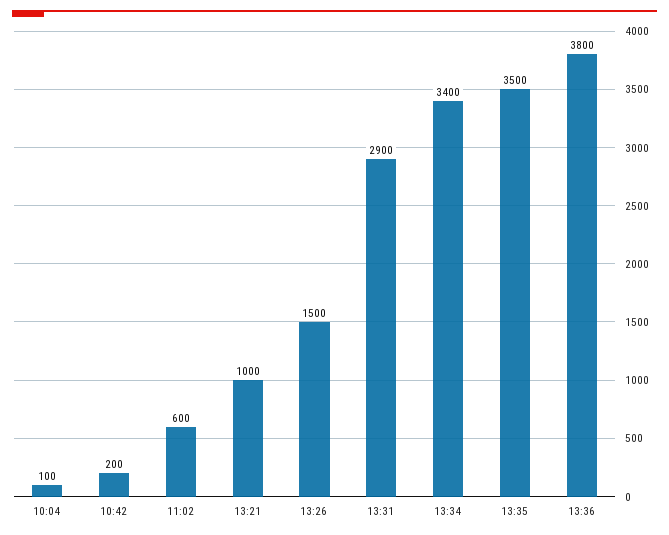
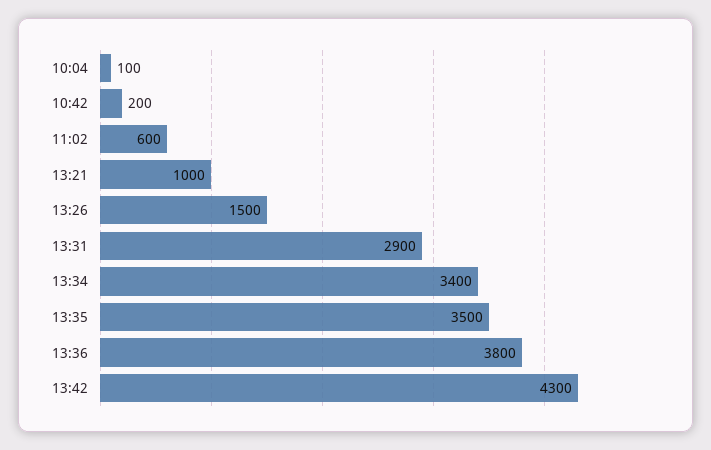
13:42: none -> 4300

